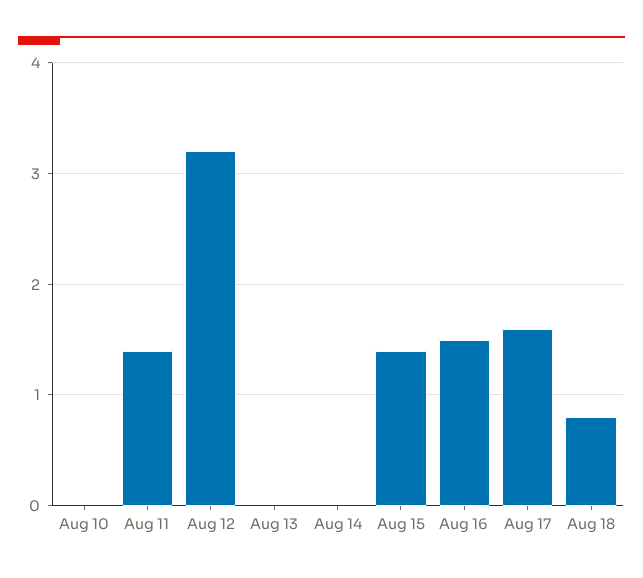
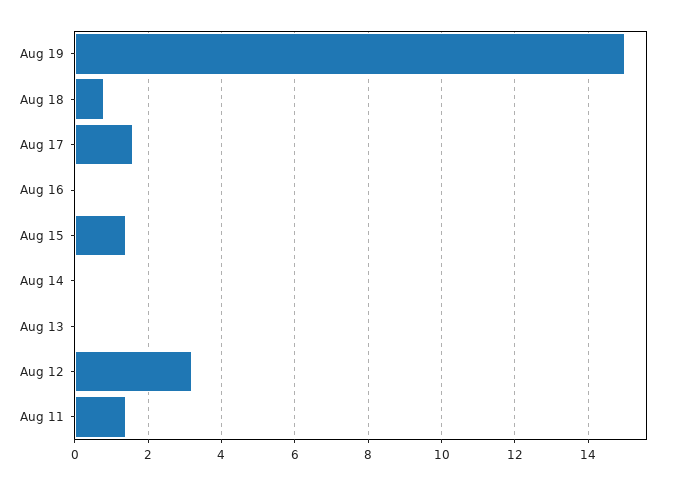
Aug 10: 0 -> none
Aug 16: 1.5 -> 0
Aug 19: none -> 15

